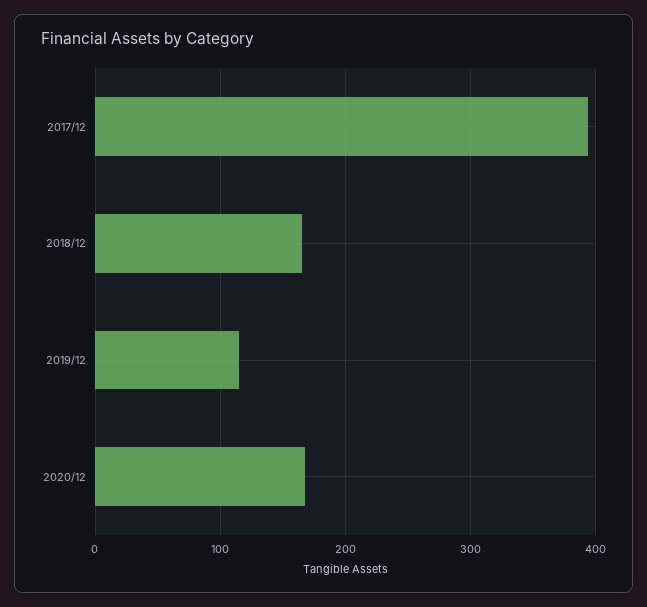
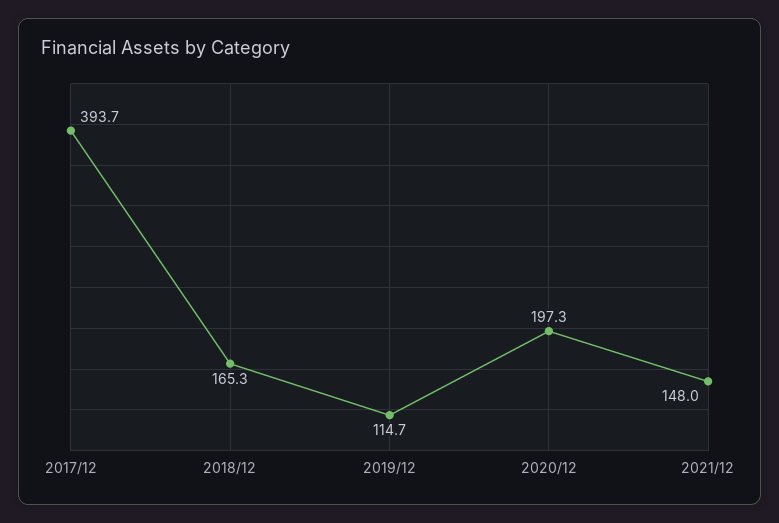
2020/12: 170 -> 197.3
2021/12: none -> 148

